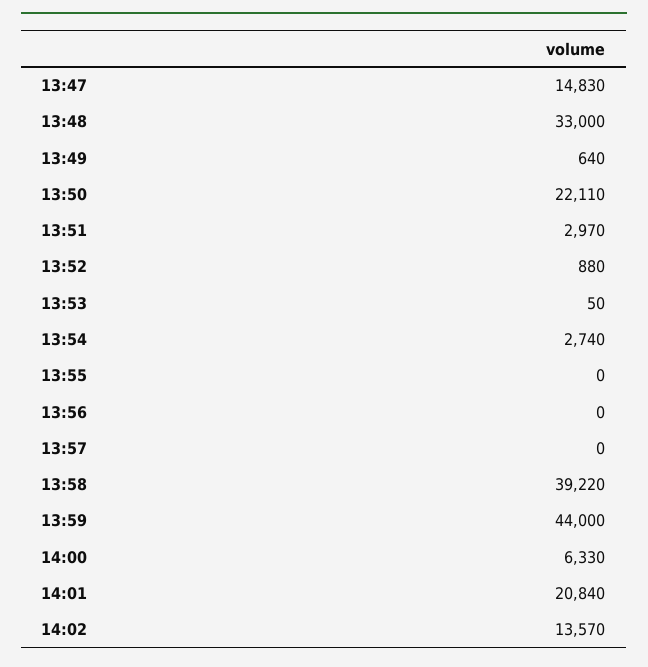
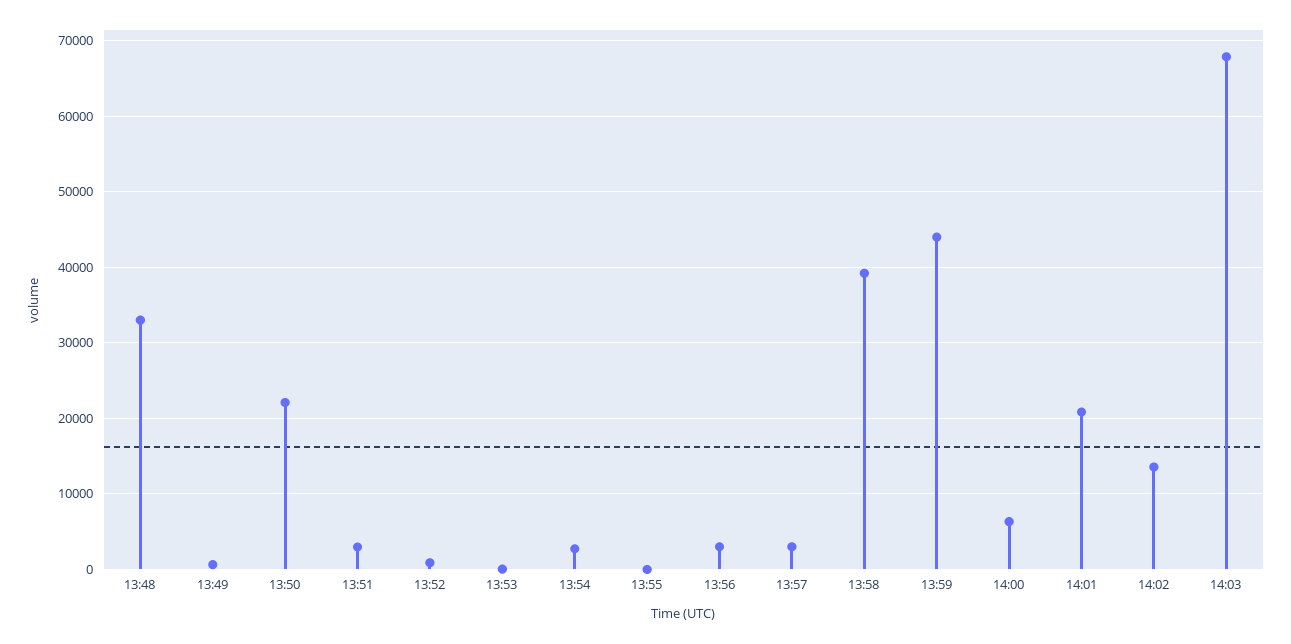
13:47: 14830 -> none
13:56: 0 -> 3000
13:57: 0 -> 3000
14:03: none -> 68000

